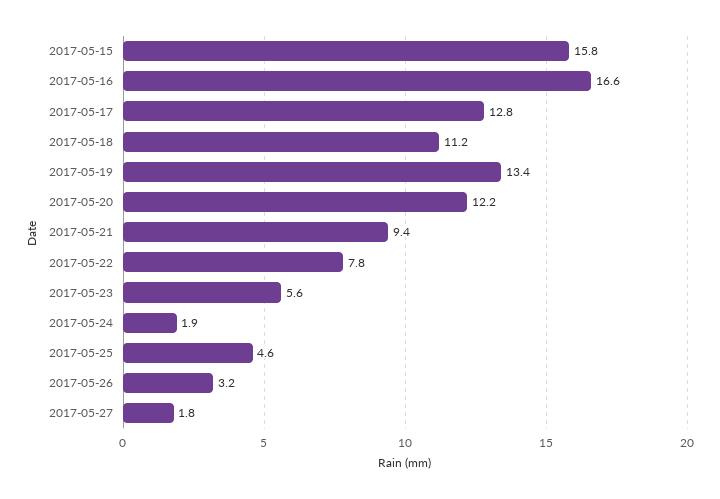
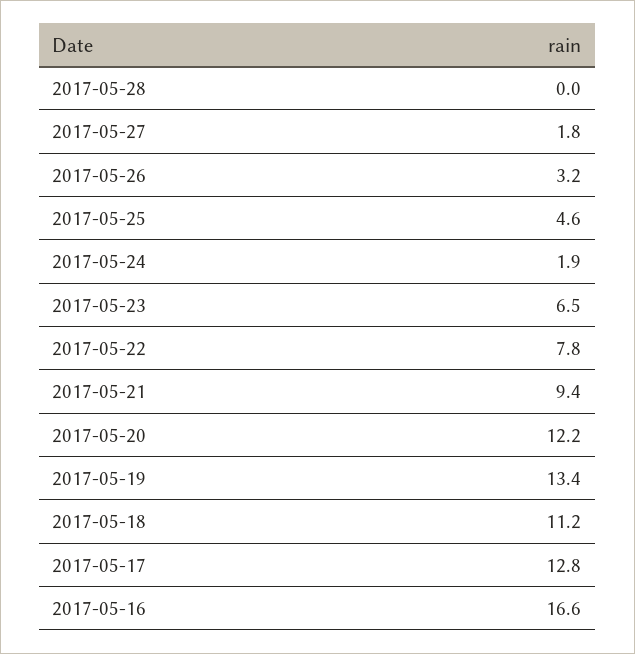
2017-05-15: 15.8 -> none
2017-05-23: 5.6 -> 6.5
2017-05-28: none -> 0

